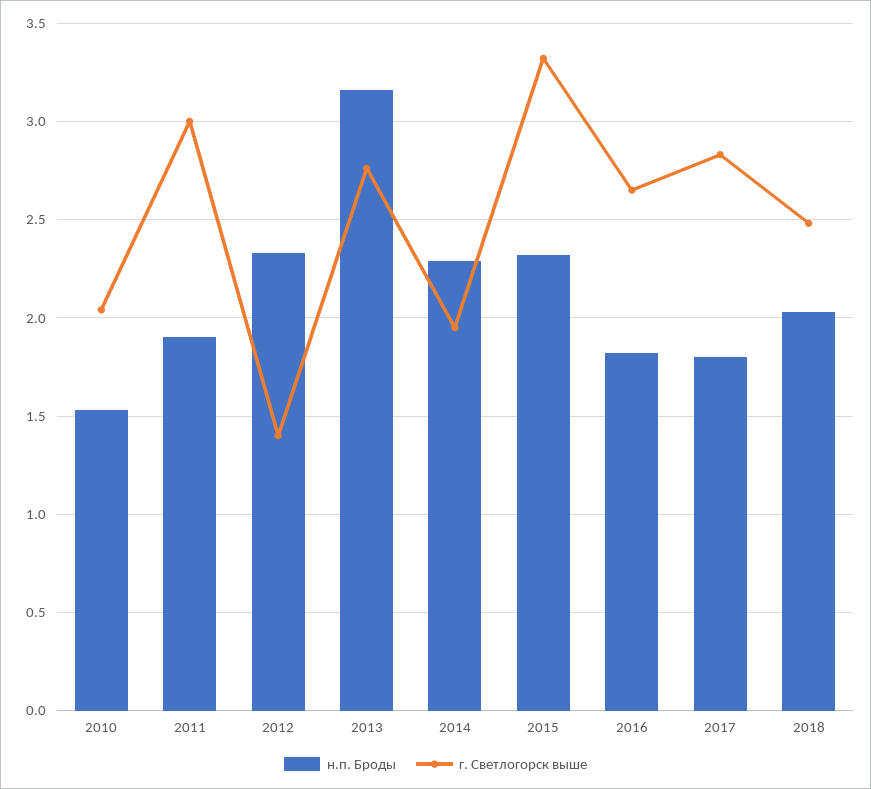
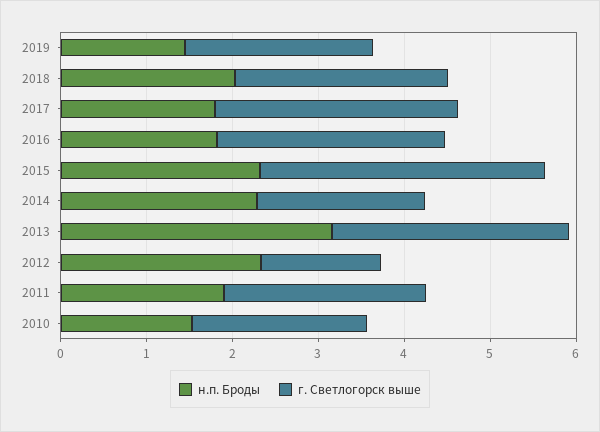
г. Светлогорск выше, 2011: 3 -> 2.4
н.п. Броды, 2019: none -> 1.4
г. Светлогорск выше, 2019: none -> 2.2

